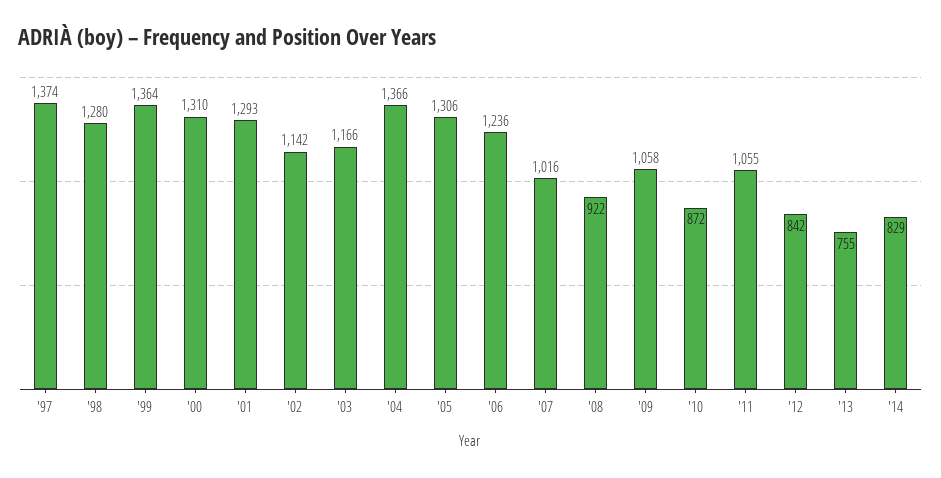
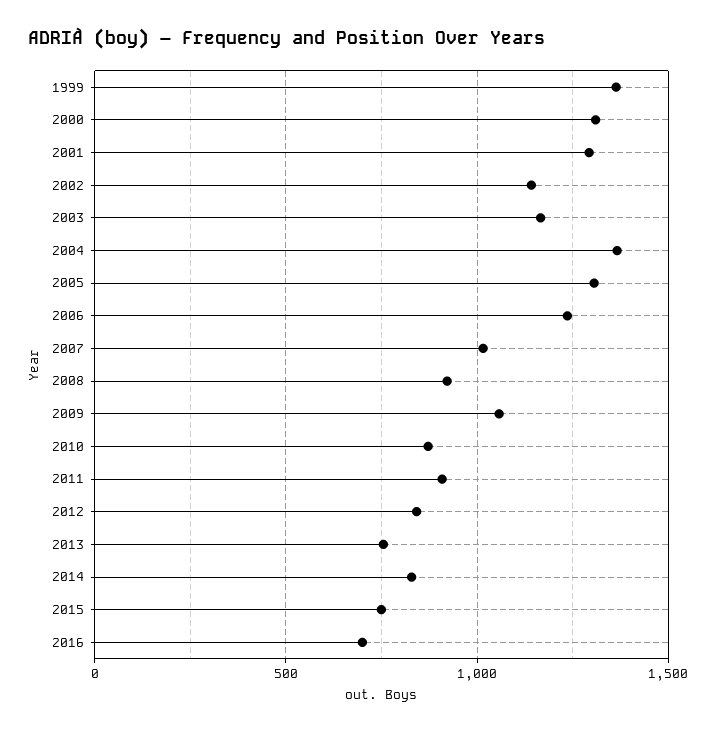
'97: 1374 -> none
'98: 1280 -> none
'11: 1055 -> 900
2015: none -> 750
2016: none -> 700

